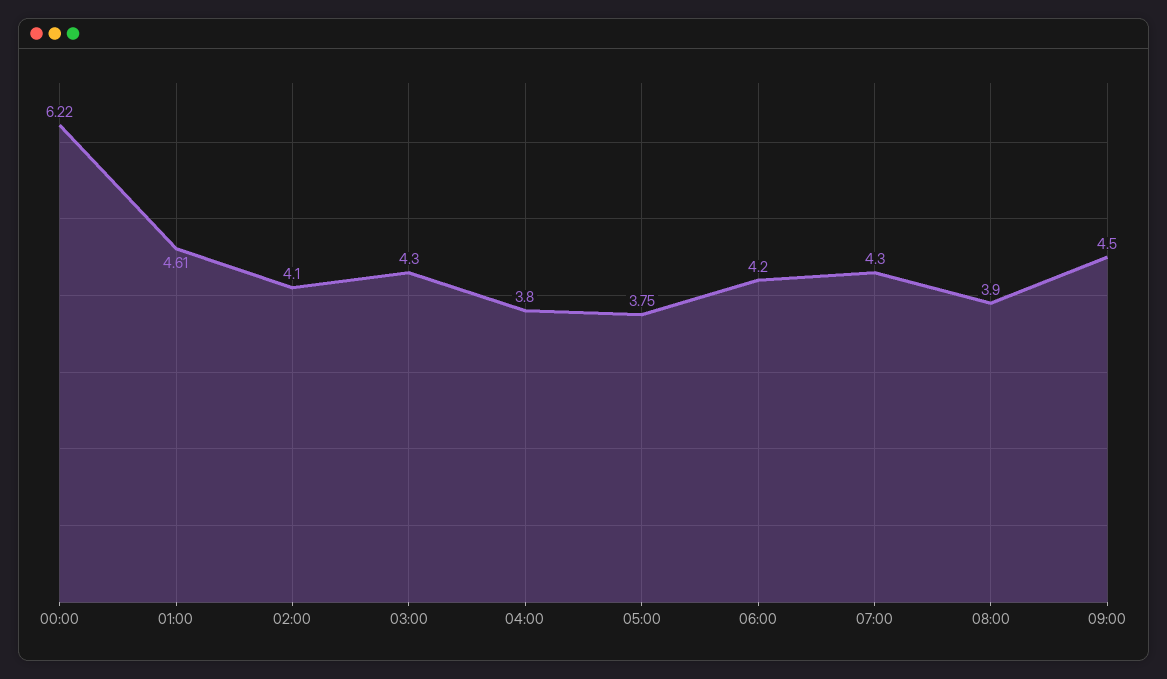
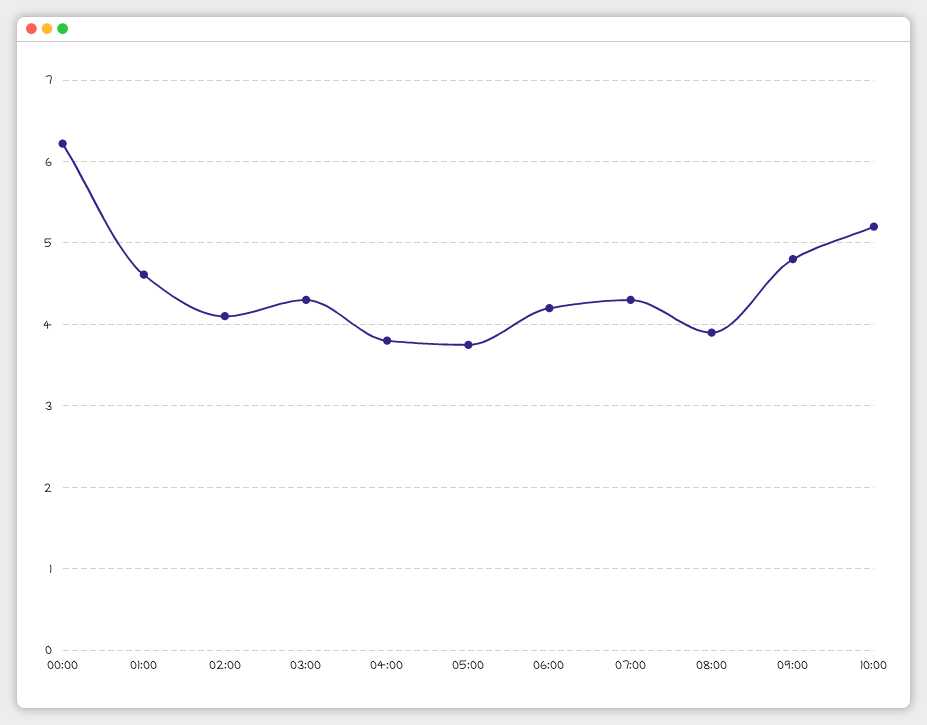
09:00: 4.5 -> 4.8
10:00: none -> 5.2

